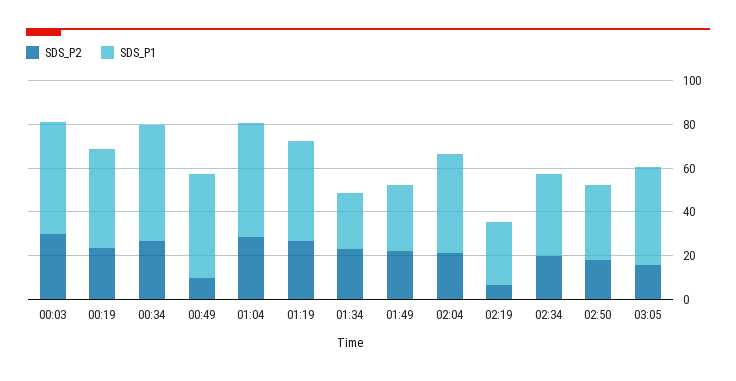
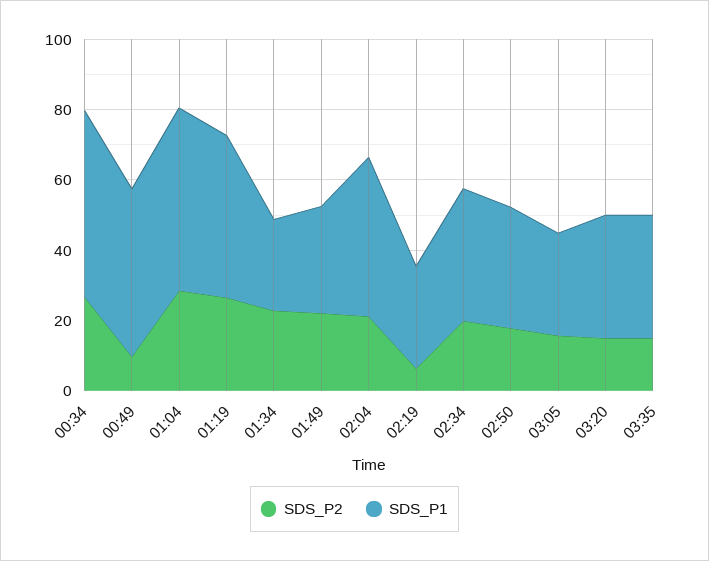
SDS_P2, 00:03: 30 -> none
SDS_P1, 00:03: 50 -> none
SDS_P2, 00:19: 25 -> none
SDS_P1, 00:19: 45 -> none
SDS_P1, 03:05: 45 -> 30
SDS_P2, 03:20: none -> 15
SDS_P1, 03:20: none -> 35
SDS_P2, 03:35: none -> 15
SDS_P1, 03:35: none -> 35

